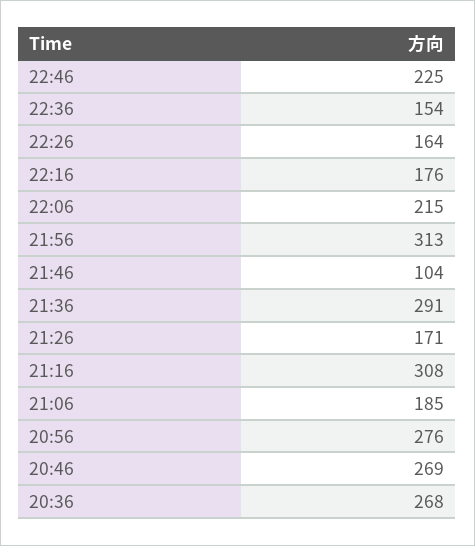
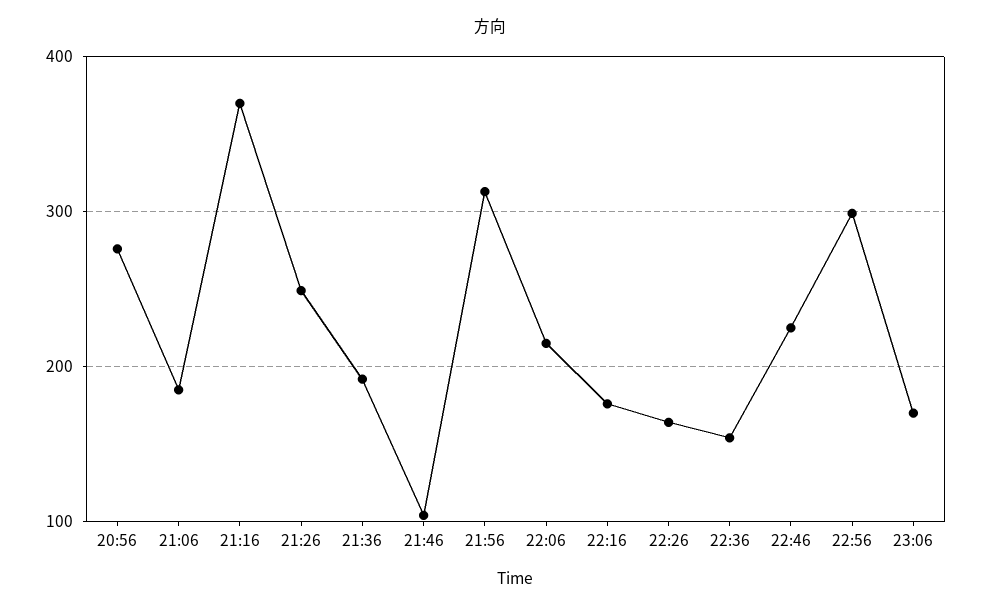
21:36: 291 -> 190
21:26: 171 -> 250
21:16: 308 -> 370
20:46: 269 -> none
20:36: 268 -> none
22:56: none -> 300
23:06: none -> 170

